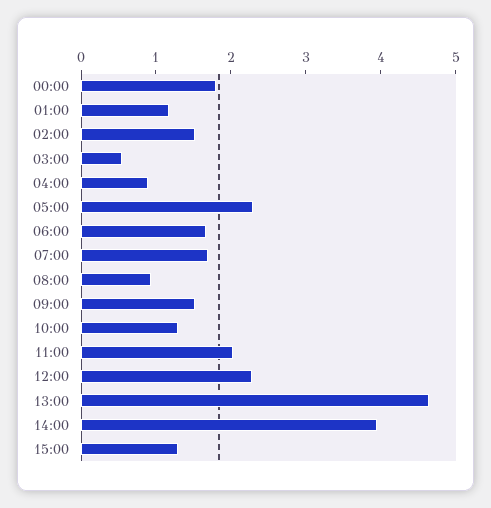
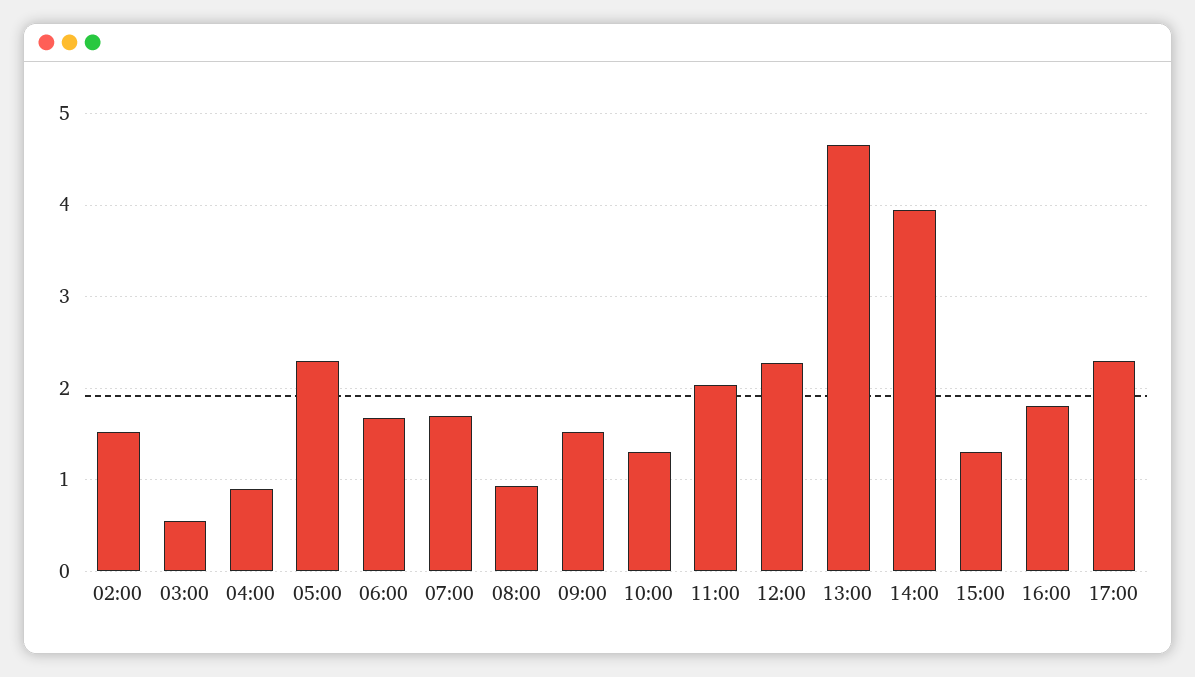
00:00: 1.8 -> none
01:00: 1.2 -> none
16:00: none -> 1.8
17:00: none -> 2.3

